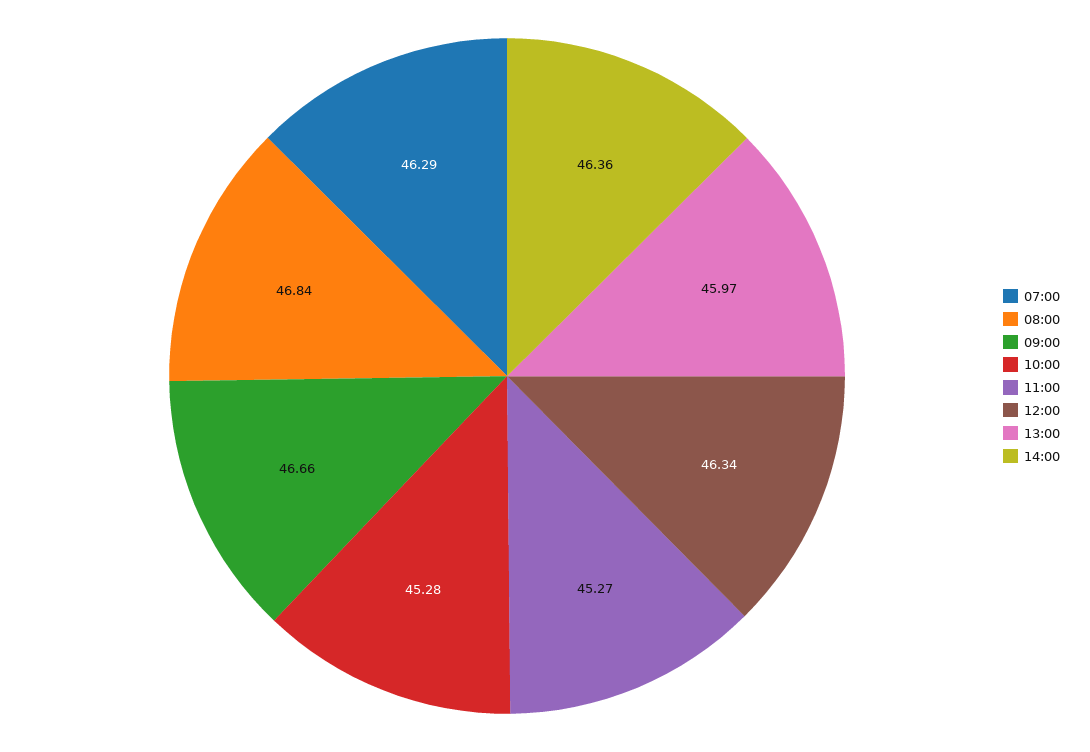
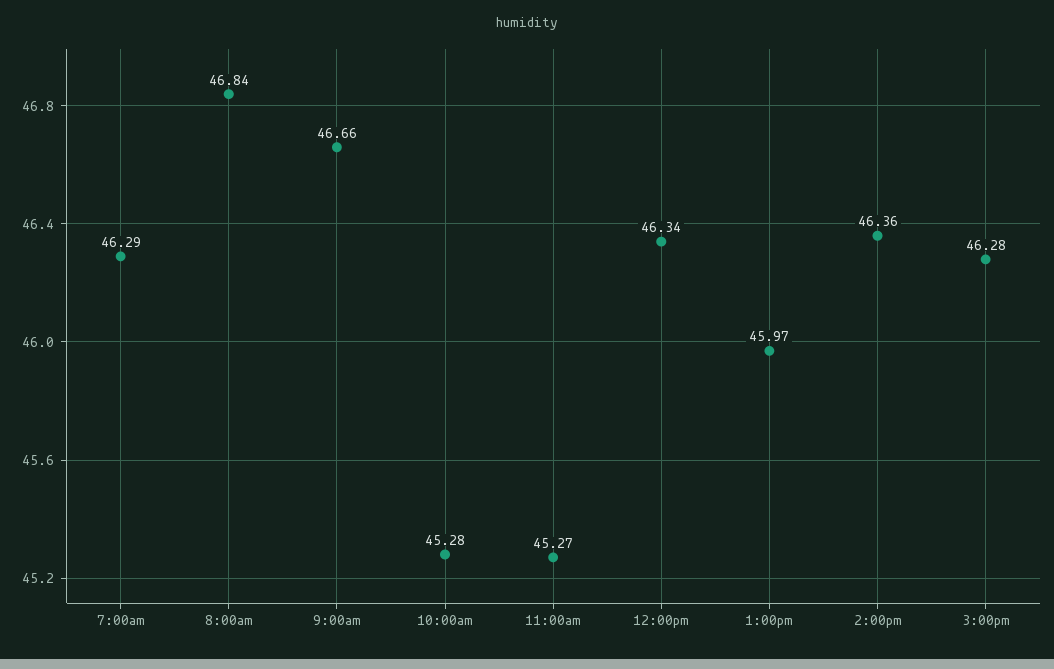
3:00pm: none -> 46.28

